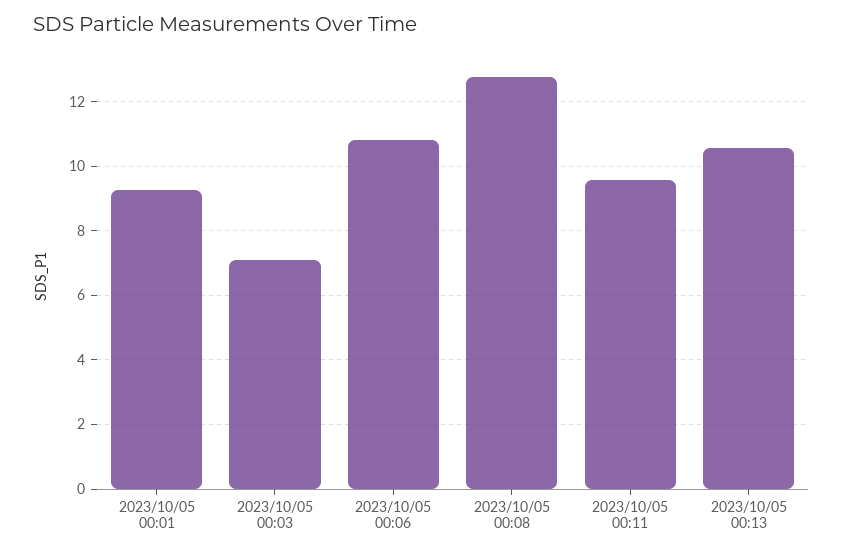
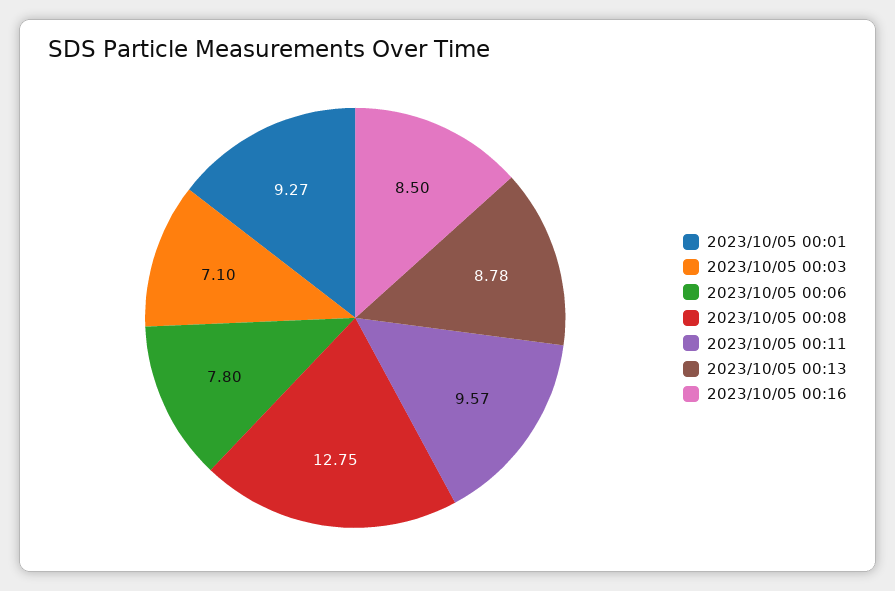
2023/10/05 00:06: 10.8 -> 7.8
2023/10/05 00:13: 10.6 -> 8.78
2023/10/05 00:16: none -> 8.5

